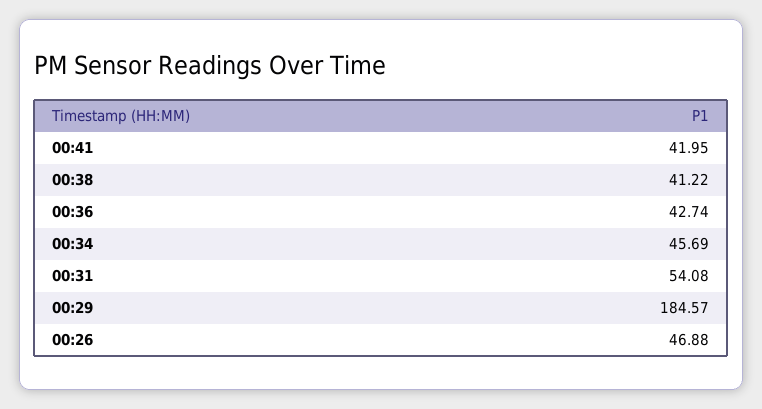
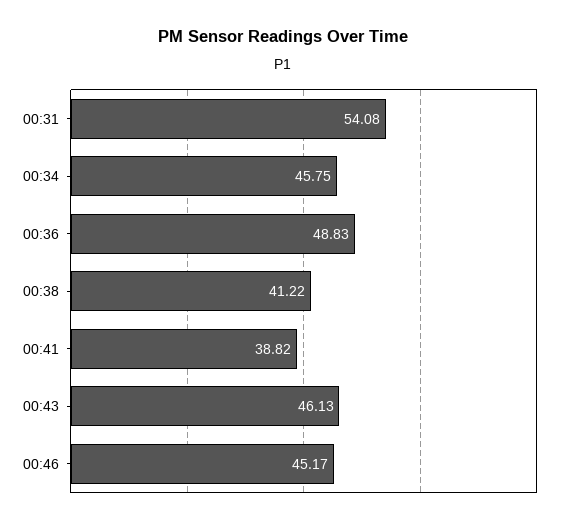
00:41: 41.95 -> 38.82
00:36: 42.74 -> 48.83
00:34: 45.69 -> 45.75
00:29: 184.57 -> none
00:26: 46.88 -> none
00:43: none -> 46.13
00:46: none -> 45.17

